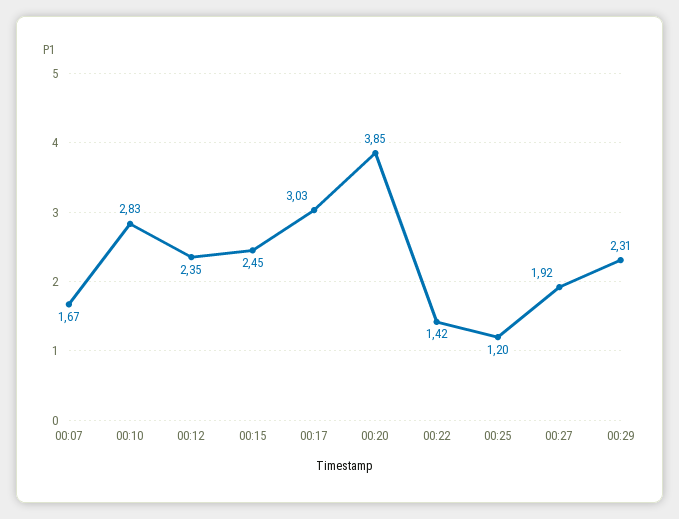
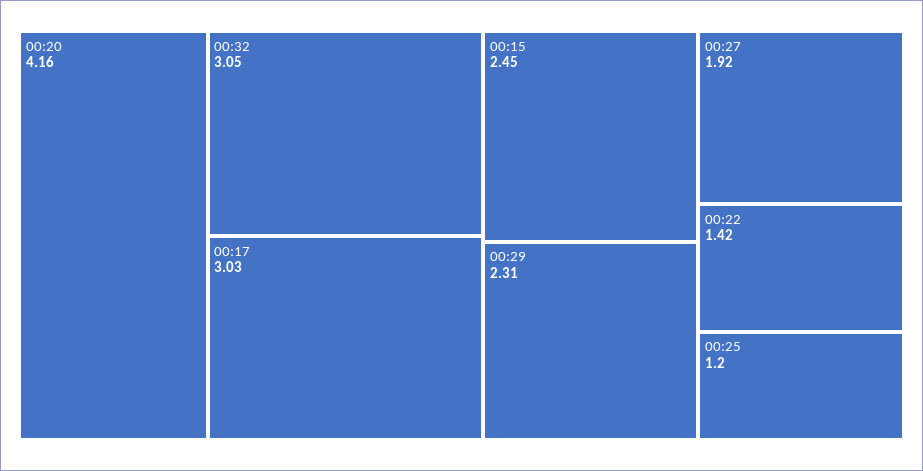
00:07: 1.67 -> none
00:10: 2.83 -> none
00:12: 2.35 -> none
00:20: 3.85 -> 4.16
00:32: none -> 3.05

